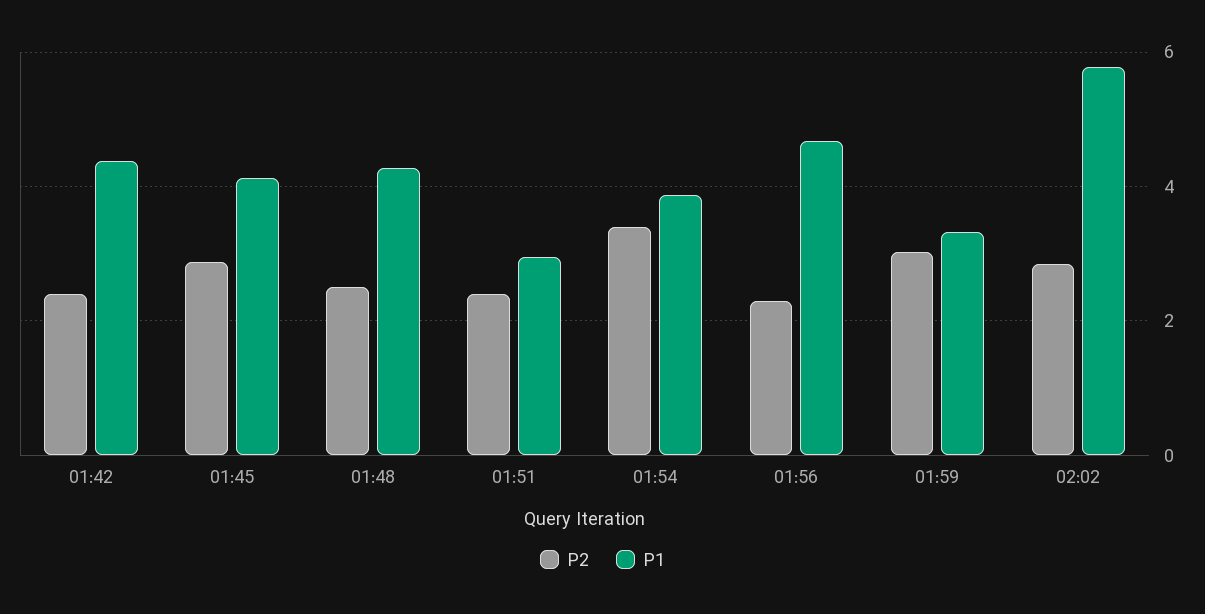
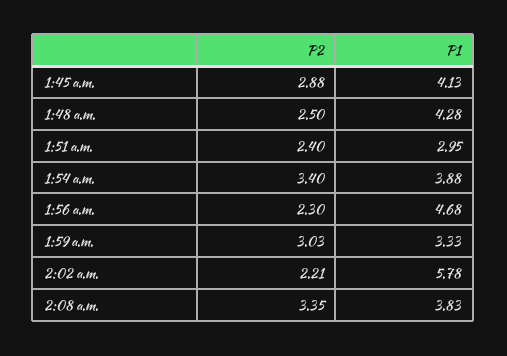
P2, 01:42: 2.4 -> none
P1, 01:42: 4.4 -> none
P2, 02:02: 2.8 -> 2.21
P2, 2:08 a.m.: none -> 3.35
P1, 2:08 a.m.: none -> 3.83

